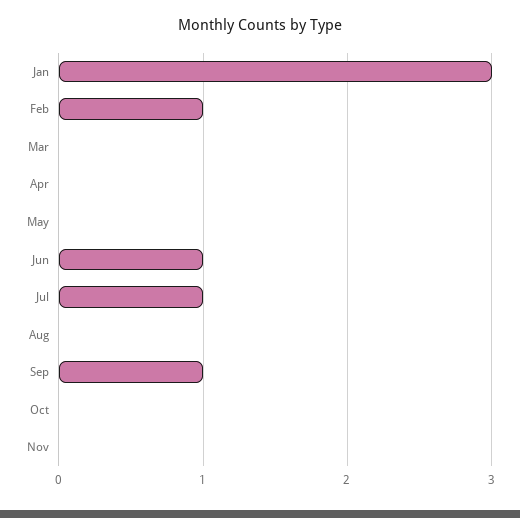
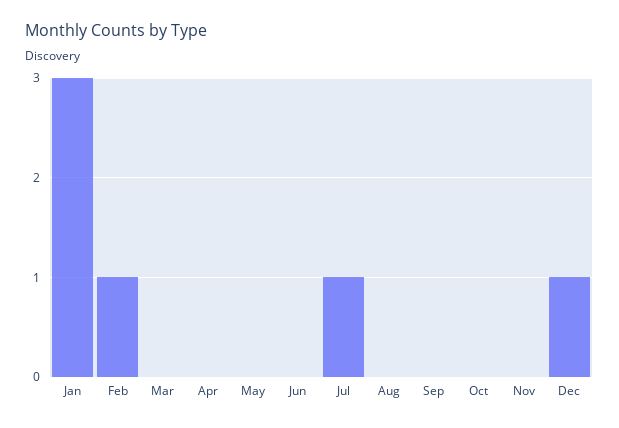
Jun: 1 -> 0
Sep: 1 -> 0
Dec: none -> 1

